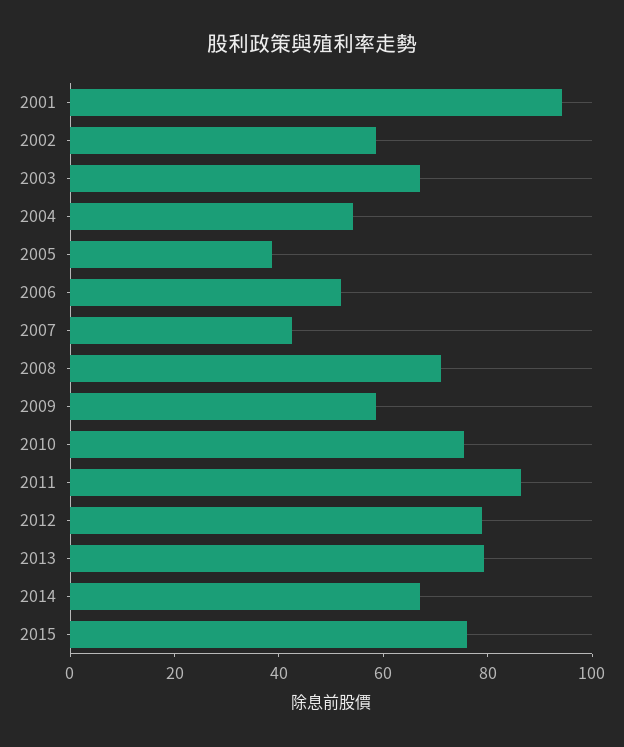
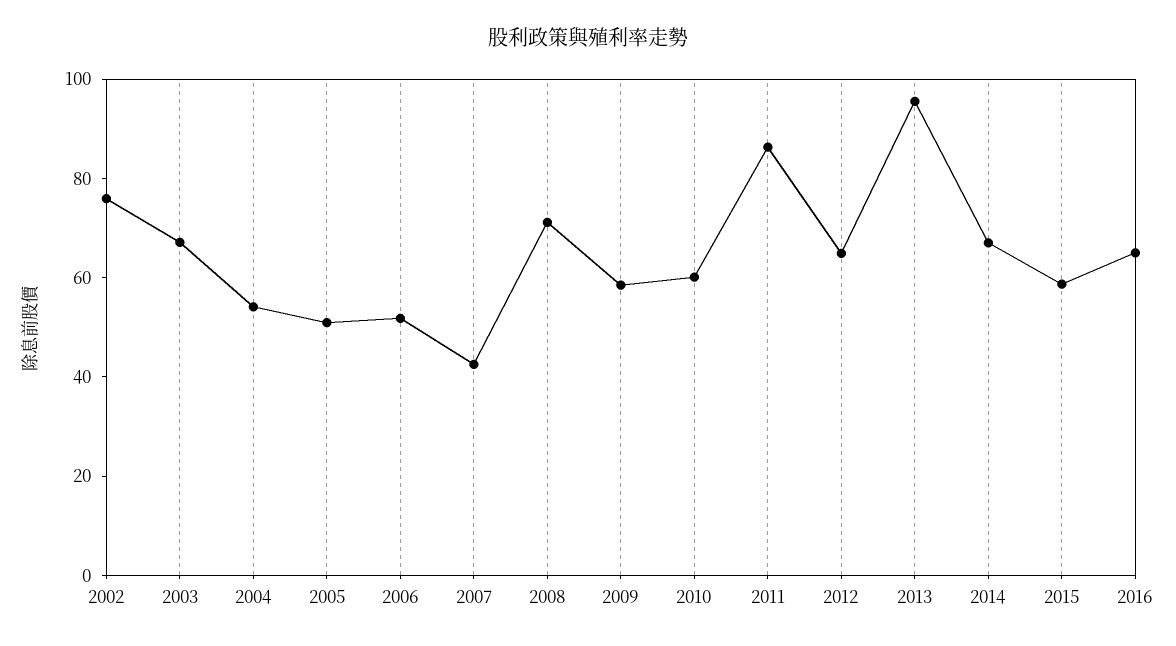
2001: 95 -> none
2002: 60 -> 75
2005: 40 -> 50
2010: 75 -> 60
2012: 80 -> 65
2013: 80 -> 95
2015: 75 -> 60
2016: none -> 65

